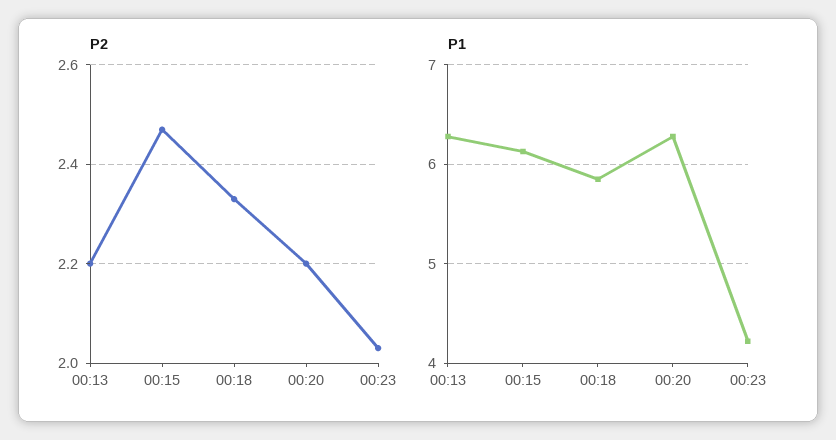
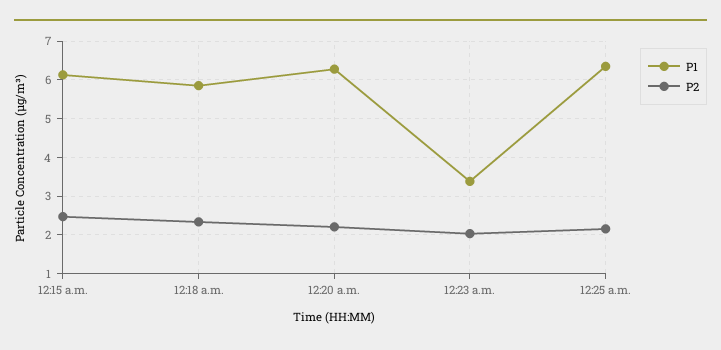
P2, 00:13: 2.2 -> none
P1, 00:13: 6.3 -> none
P1, 00:23: 4.2 -> 3.4
P1, 12:25 a.m.: none -> 6.4
P2, 12:25 a.m.: none -> 2.2

